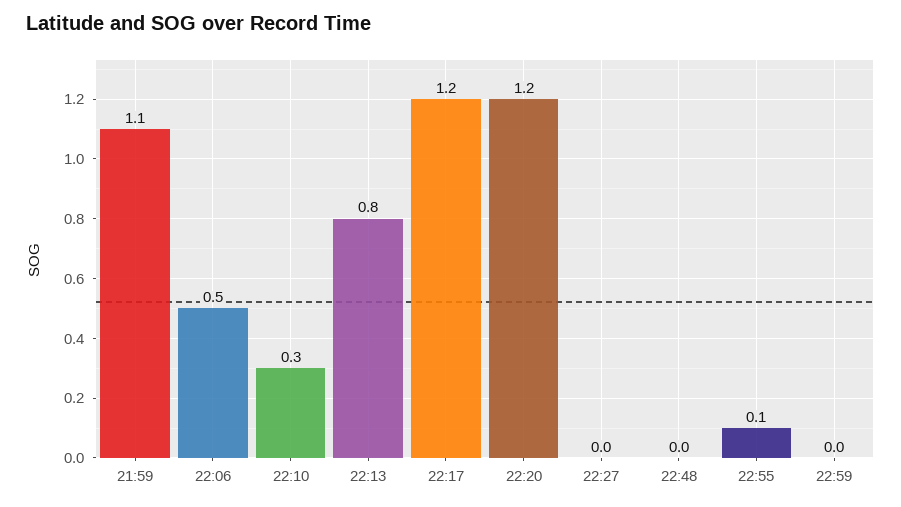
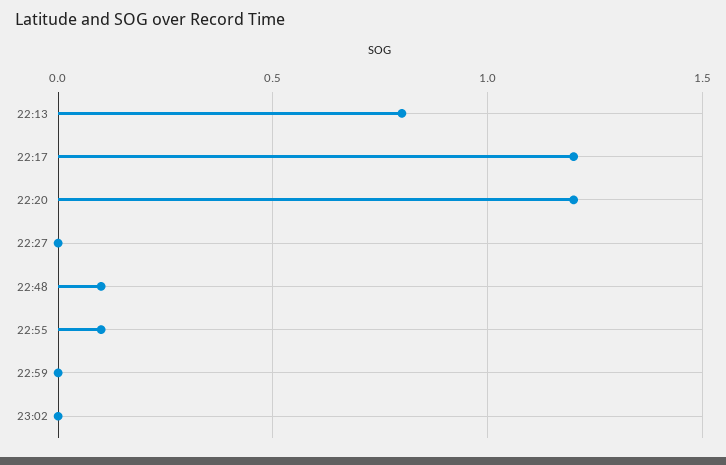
21:59: 1.1 -> none
22:06: 0.5 -> none
22:10: 0.3 -> none
22:48: 0 -> 0.1
23:02: none -> 0

